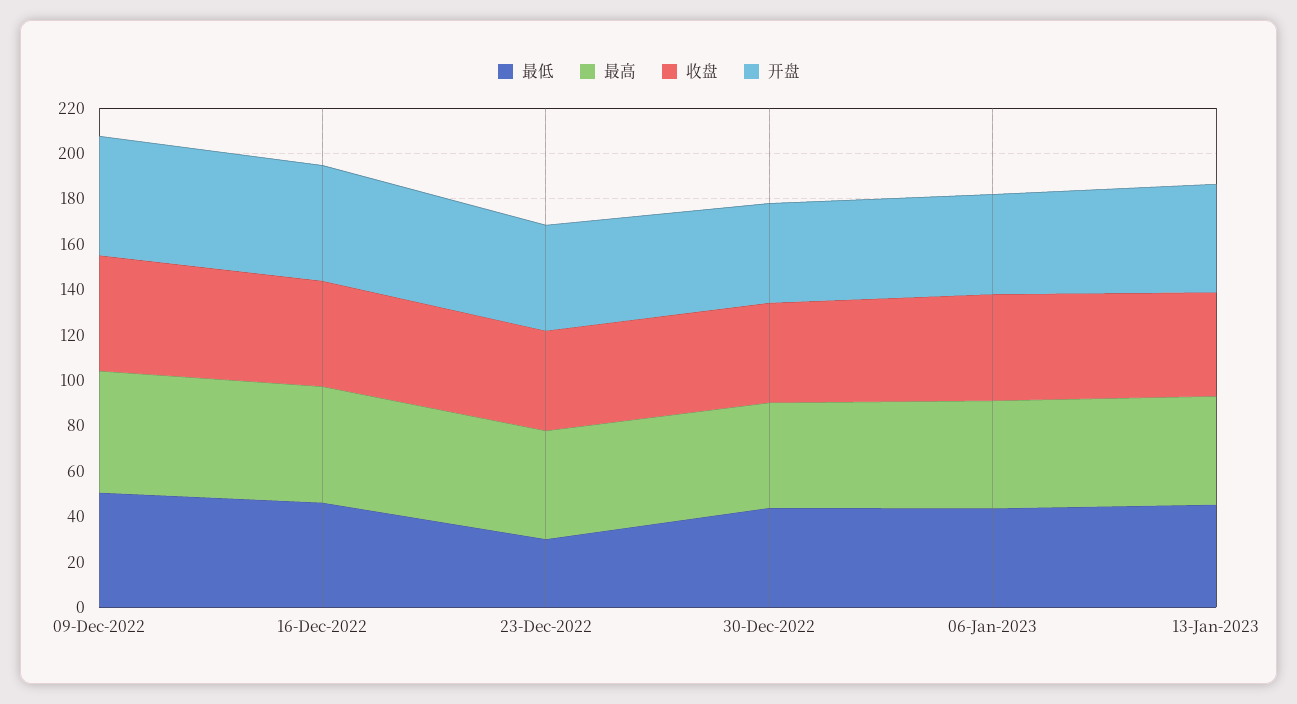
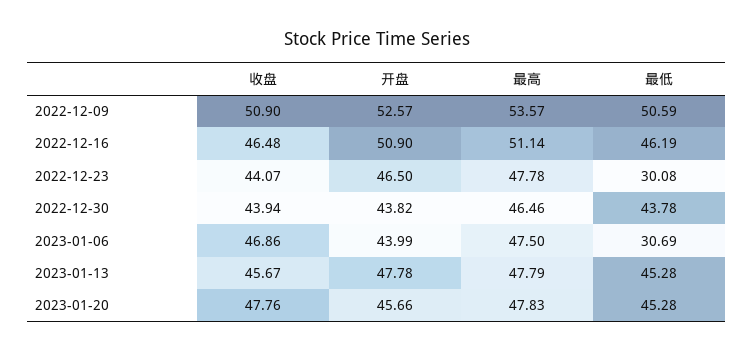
最低, 06-Jan-2023: 45 -> 30.69
收盘, 2023-01-20: none -> 47.76
开盘, 2023-01-20: none -> 45.66
最高, 2023-01-20: none -> 47.83
最低, 2023-01-20: none -> 45.28

